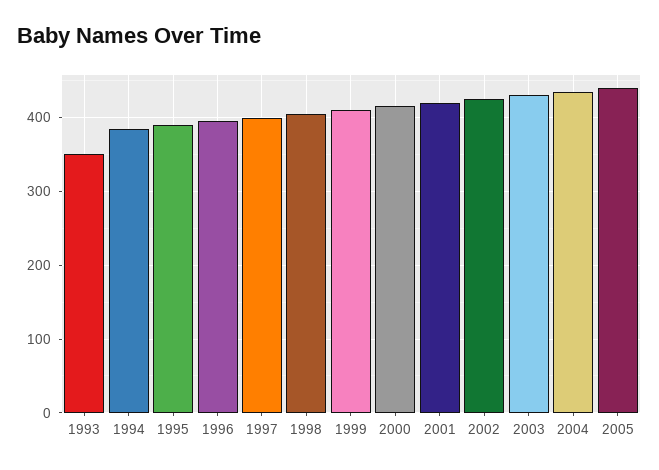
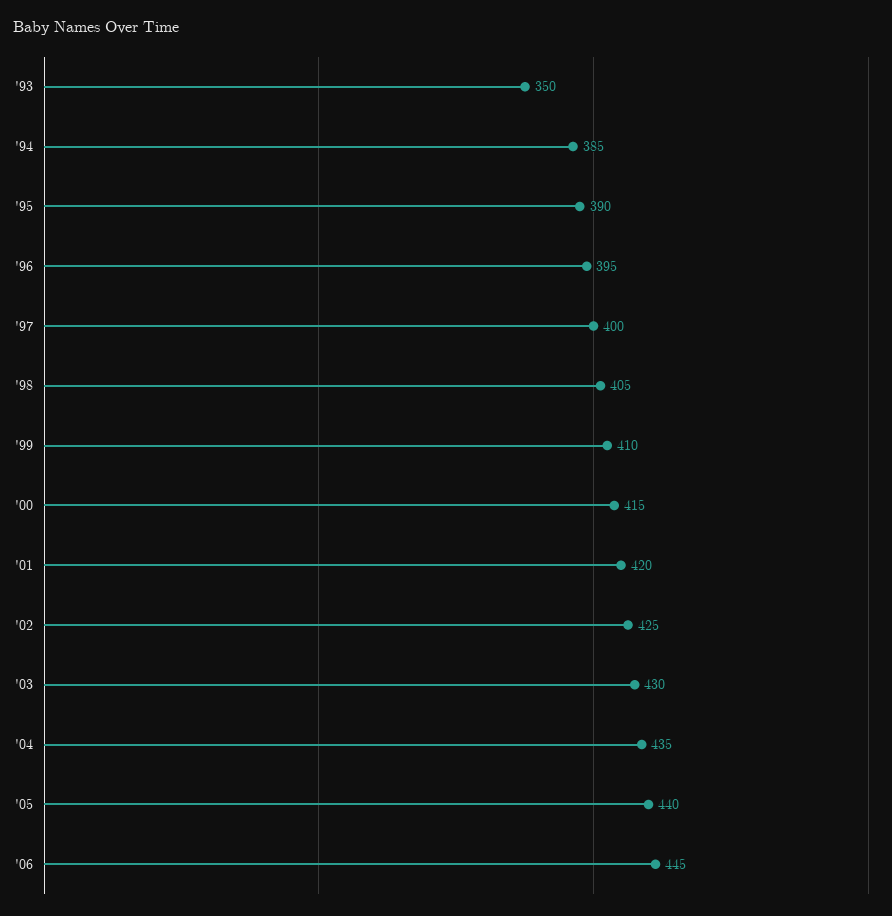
'06: none -> 445

